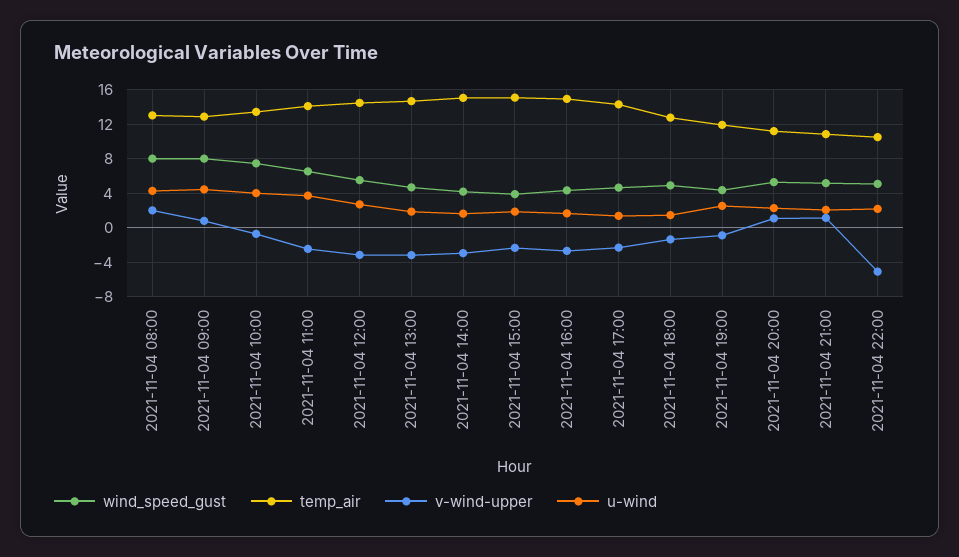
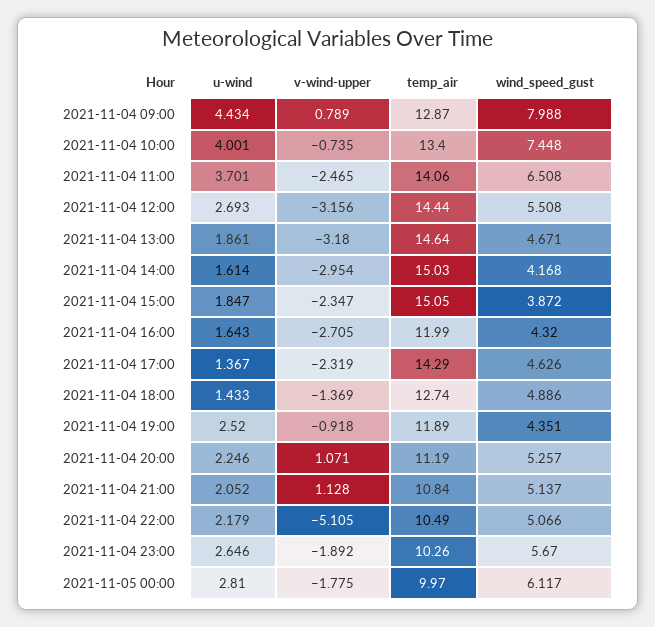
wind_speed_gust, 2021-11-04 08:00: 8 -> none
temp_air, 2021-11-04 08:00: 13 -> none
v-wind-upper, 2021-11-04 08:00: 2 -> none
u-wind, 2021-11-04 08:00: 4 -> none
temp_air, 2021-11-04 16:00: 15 -> 11.99
u-wind, 2021-11-04 23:00: none -> 2.646
v-wind-upper, 2021-11-04 23:00: none -> -1.892
temp_air, 2021-11-04 23:00: none -> 10.26
wind_speed_gust, 2021-11-04 23:00: none -> 5.67
u-wind, 2021-11-05 00:00: none -> 2.81
v-wind-upper, 2021-11-05 00:00: none -> -1.775
temp_air, 2021-11-05 00:00: none -> 9.97
wind_speed_gust, 2021-11-05 00:00: none -> 6.117

